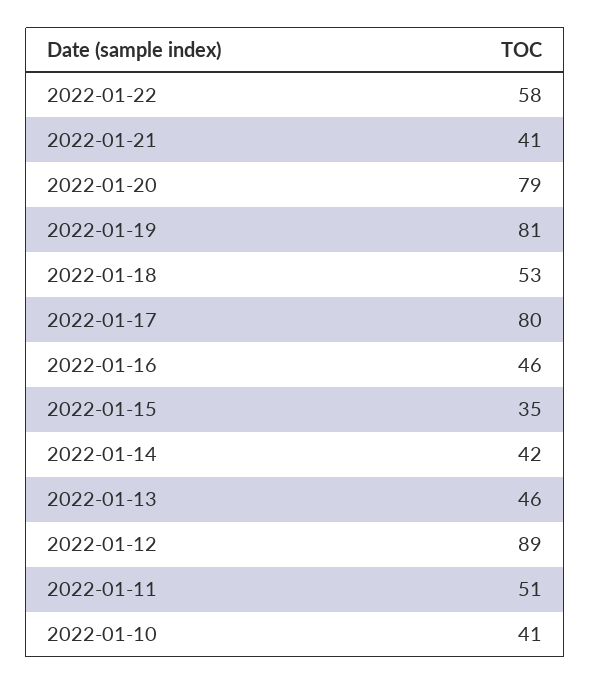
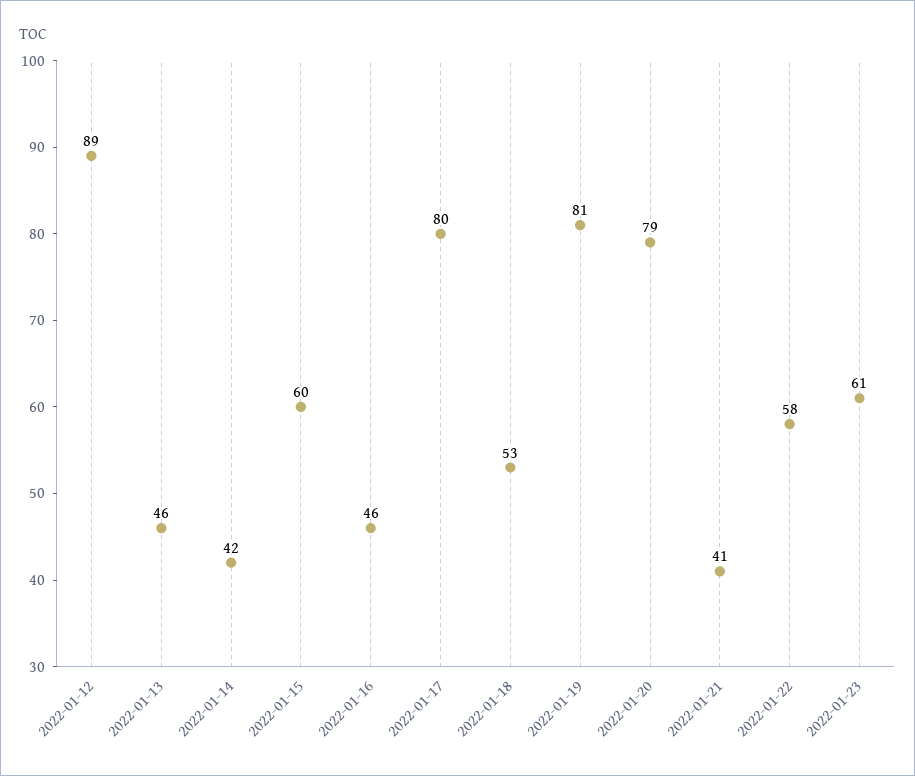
2022-01-15: 35 -> 60
2022-01-11: 51 -> none
2022-01-10: 41 -> none
2022-01-23: none -> 61

